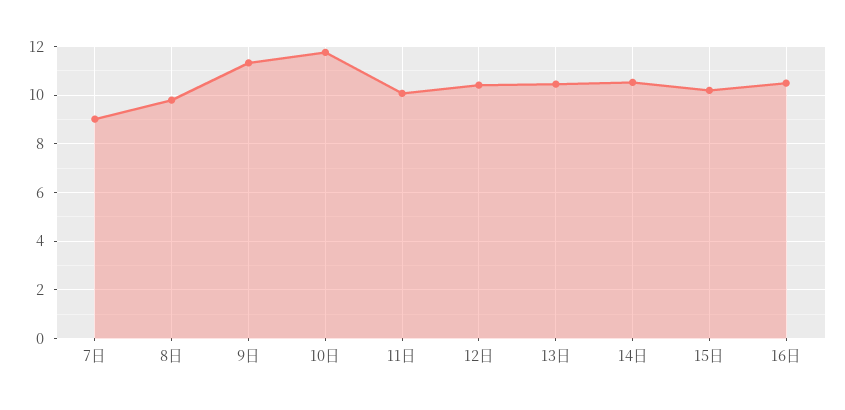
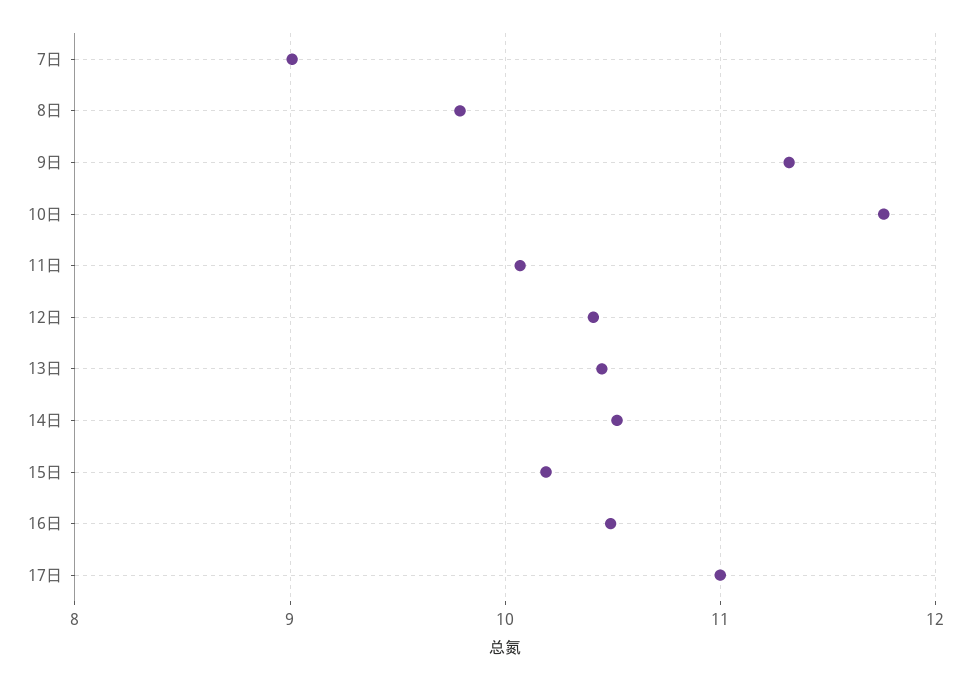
17日: none -> 11

